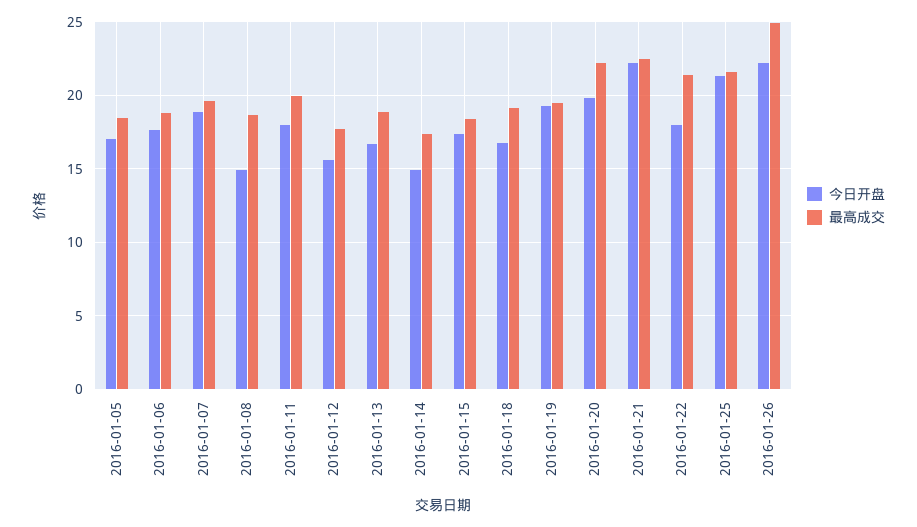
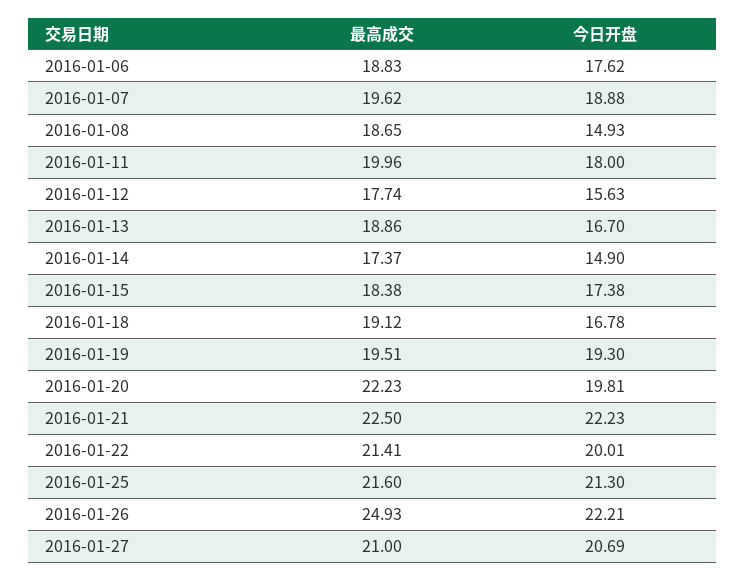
今日开盘, 2016-01-05: 17 -> none
最高成交, 2016-01-05: 18.5 -> none
今日开盘, 2016-01-22: 18 -> 20.01
最高成交, 2016-01-27: none -> 21
今日开盘, 2016-01-27: none -> 20.69

